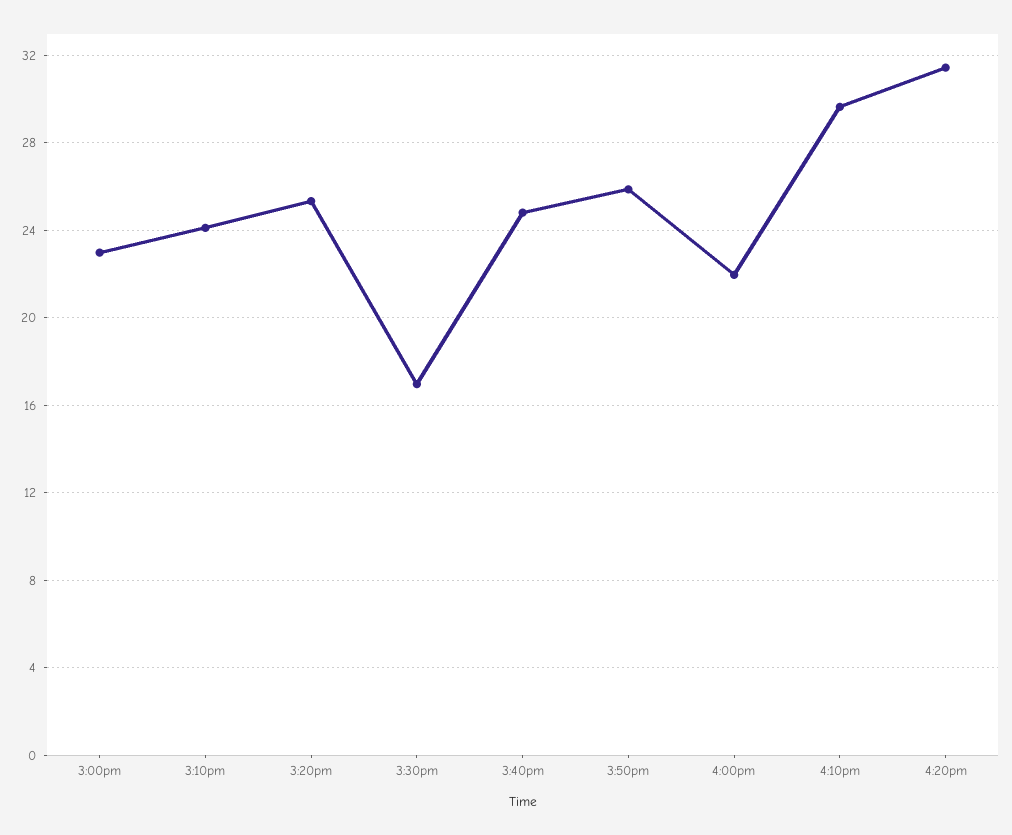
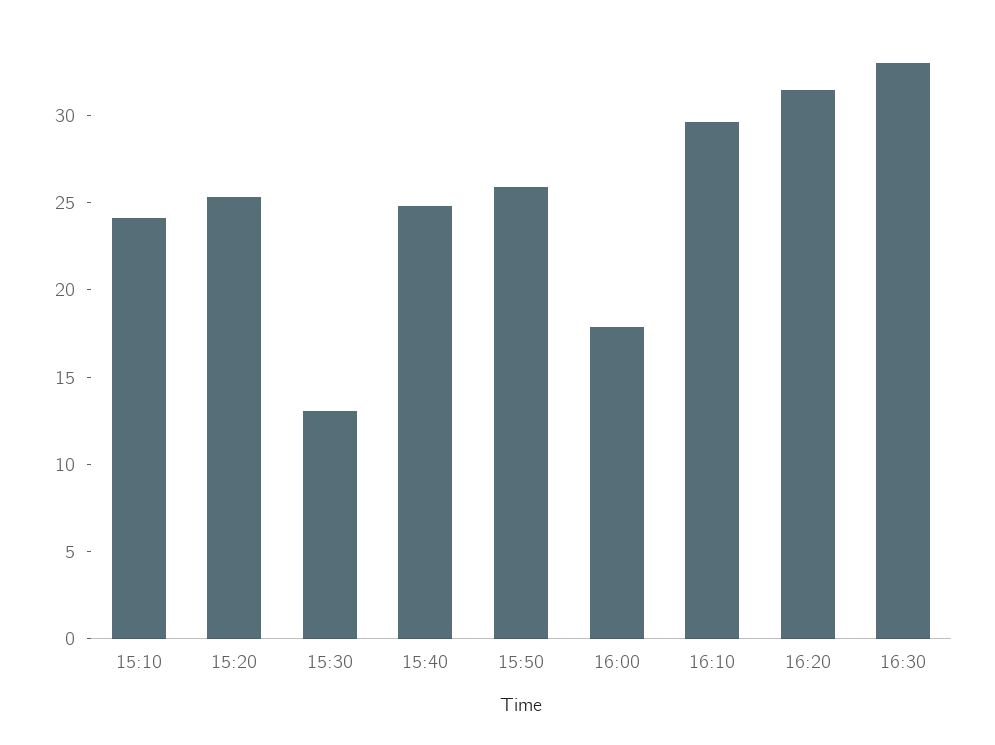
3:00pm: 23 -> none
3:30pm: 17 -> 13
4:00pm: 22 -> 18
16:30: none -> 33

